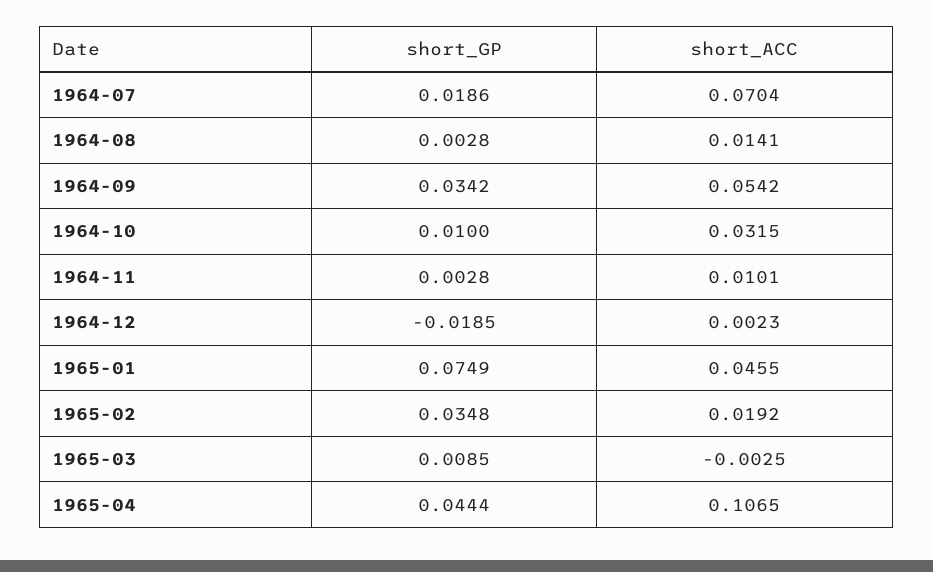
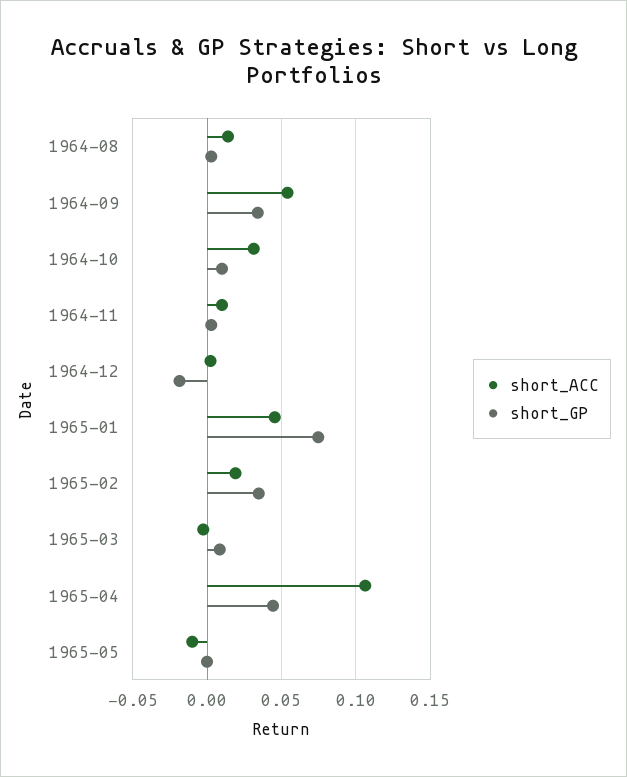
short_GP, 1964-07: 0.0186 -> none
short_ACC, 1964-07: 0.0704 -> none
short_ACC, 1965-05: none -> -0.01
short_GP, 1965-05: none -> 0

